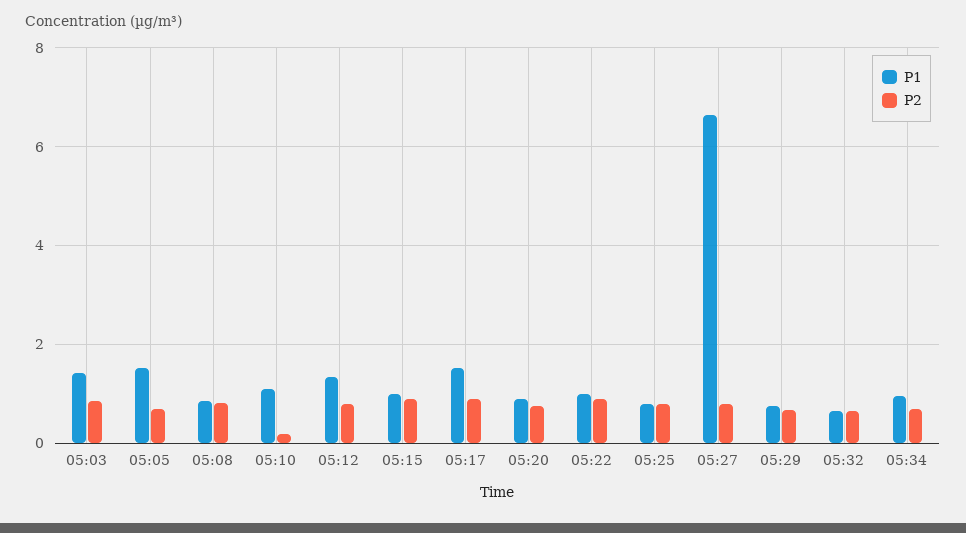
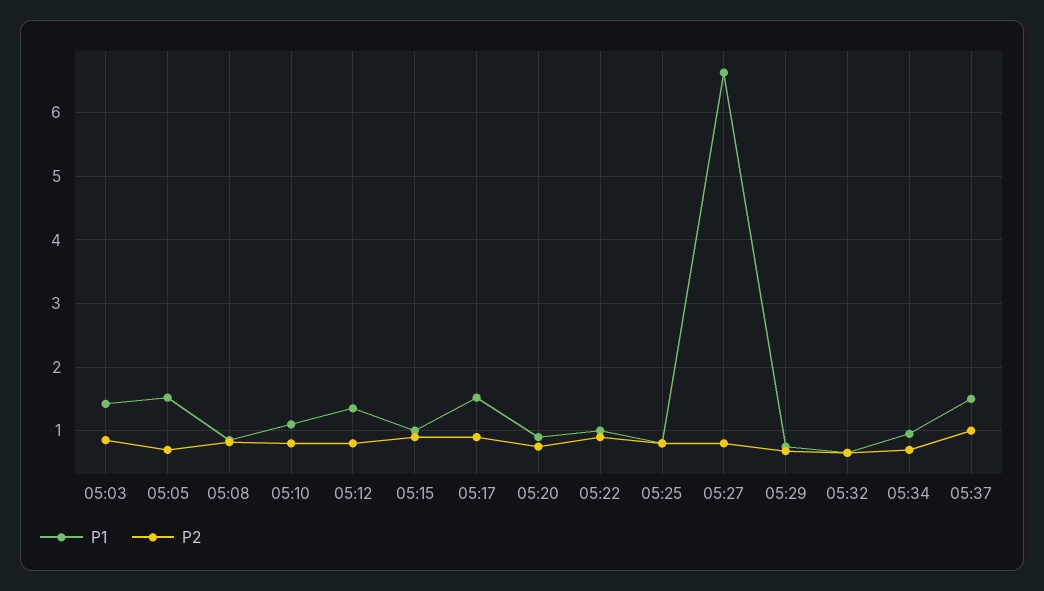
P2, 05:10: 0.2 -> 0.8
P1, 05:37: none -> 1.5
P2, 05:37: none -> 1

